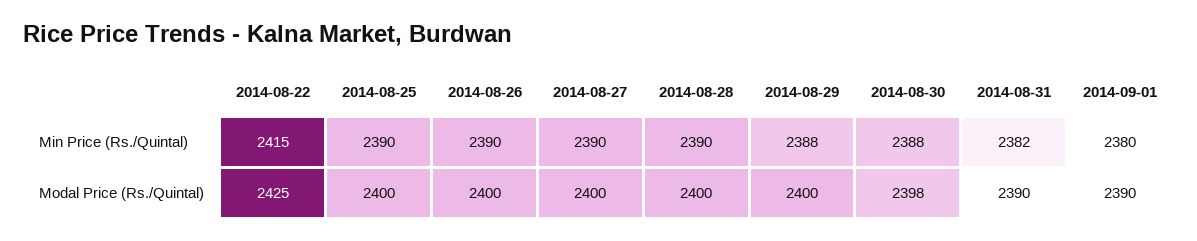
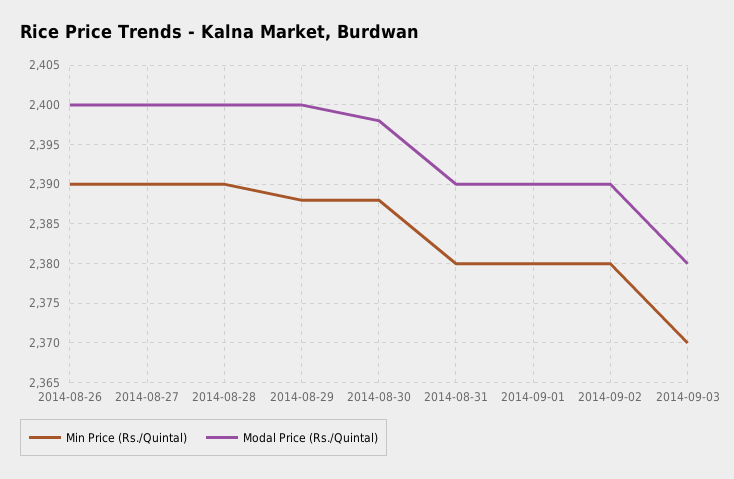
Min Price (Rs./Quintal), 2014-08-22: 2415 -> none
Min Price (Rs./Quintal), 2014-08-25: 2390 -> none
Min Price (Rs./Quintal), 2014-08-31: 2382 -> 2380
Modal Price (Rs./Quintal), 2014-08-22: 2425 -> none
Modal Price (Rs./Quintal), 2014-08-25: 2400 -> none
Min Price (Rs./Quintal), 2014-09-02: none -> 2380
Modal Price (Rs./Quintal), 2014-09-02: none -> 2390
Min Price (Rs./Quintal), 2014-09-03: none -> 2370
Modal Price (Rs./Quintal), 2014-09-03: none -> 2380

